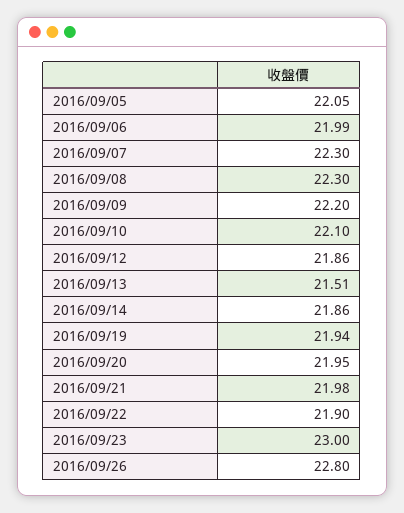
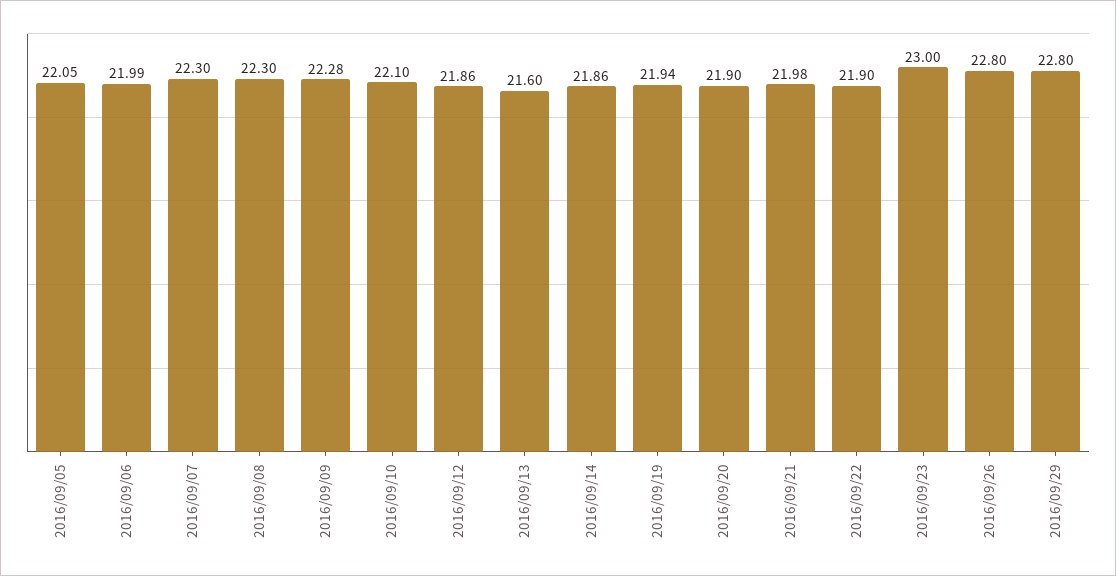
2016/09/09: 22.2 -> 22.28
2016/09/13: 21.51 -> 21.6
2016/09/20: 21.95 -> 21.9
2016/09/29: none -> 22.8

